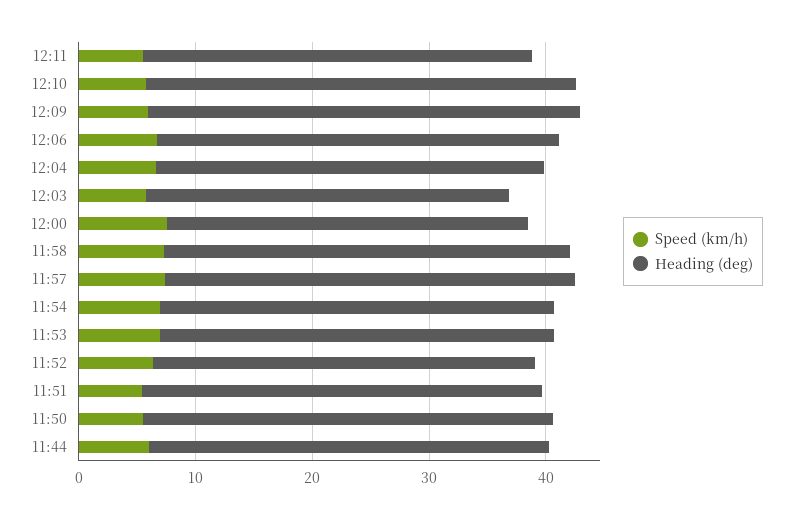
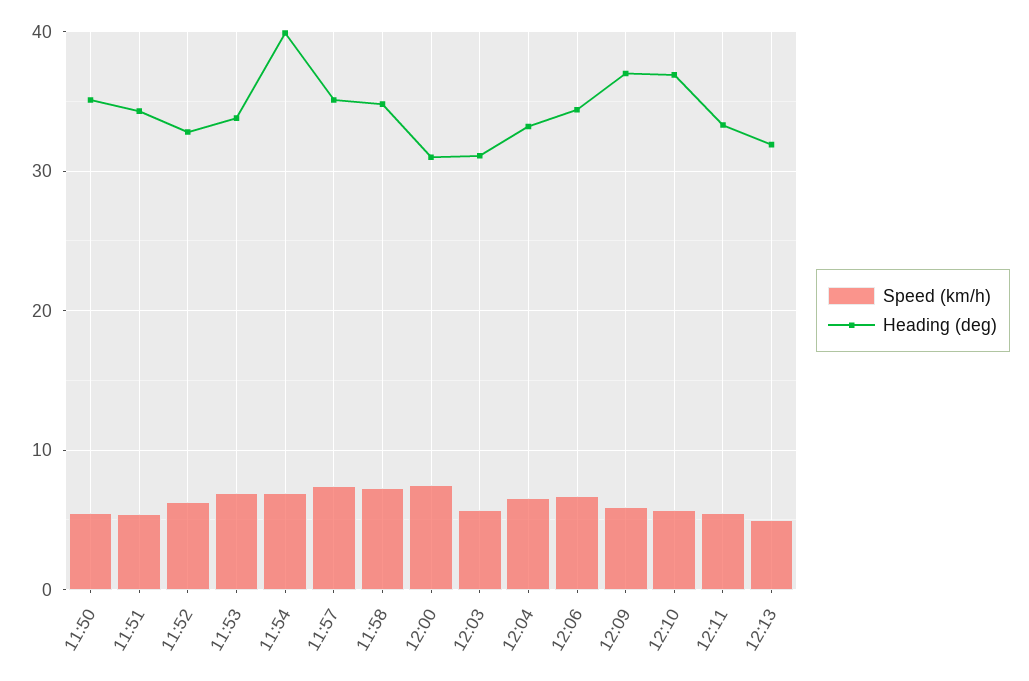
Heading (deg), 11:54: 34 -> 40
Speed (km/h), 11:44: 6 -> none
Heading (deg), 11:44: 34 -> none
Speed (km/h), 12:13: none -> 5
Heading (deg), 12:13: none -> 32

